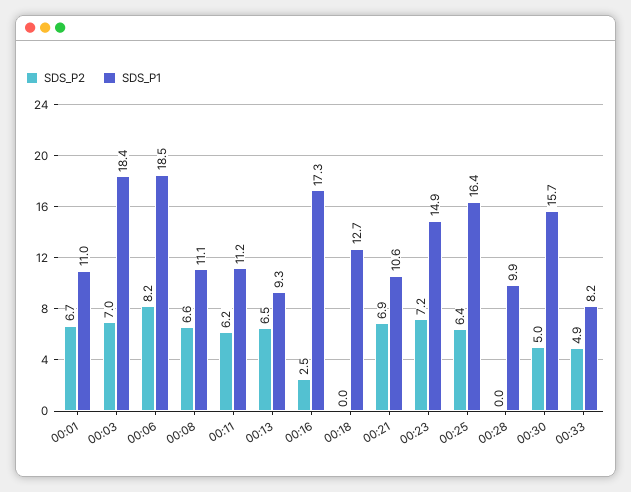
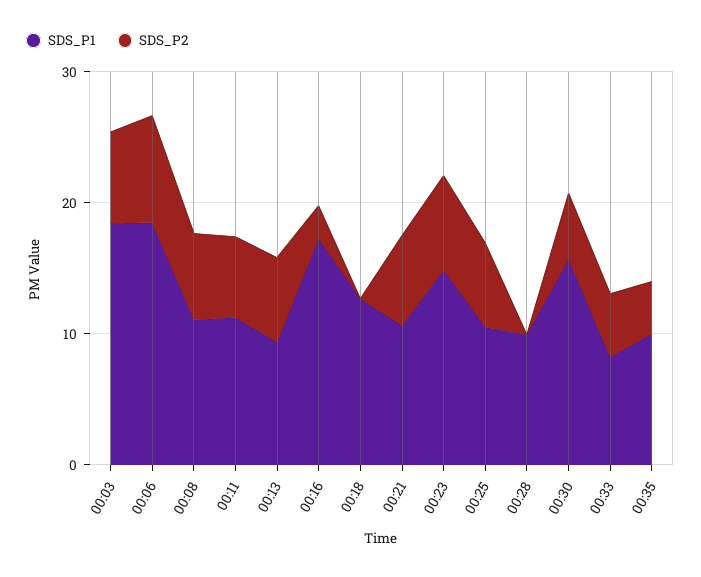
SDS_P2, 00:01: 6.7 -> none
SDS_P1, 00:01: 11 -> none
SDS_P1, 00:25: 16.4 -> 10
SDS_P1, 00:35: none -> 10
SDS_P2, 00:35: none -> 4

